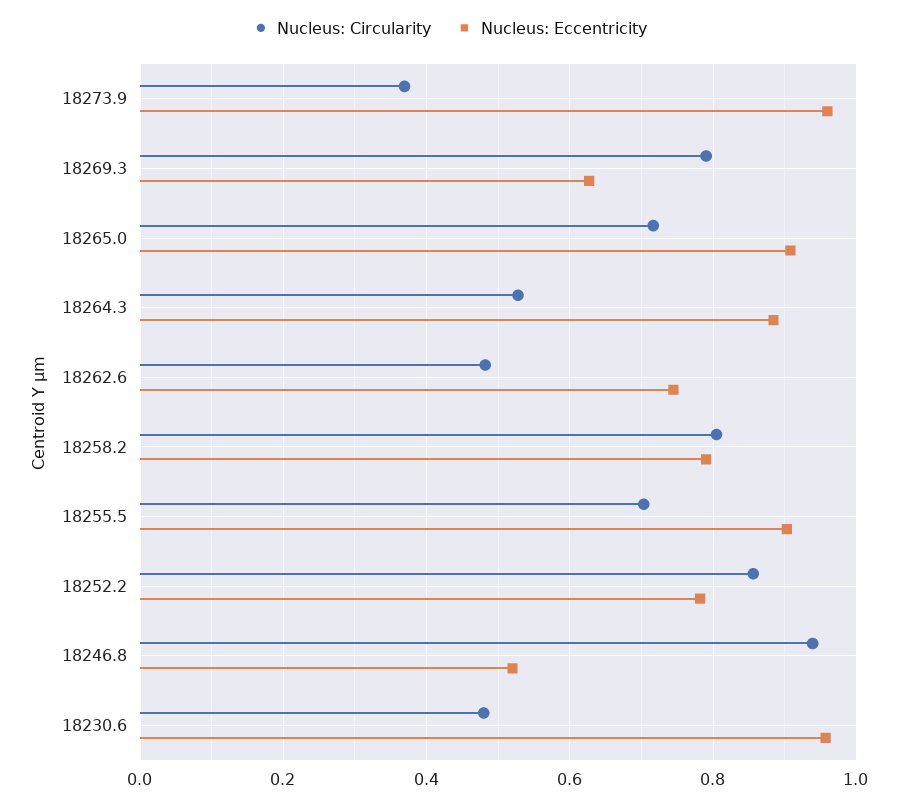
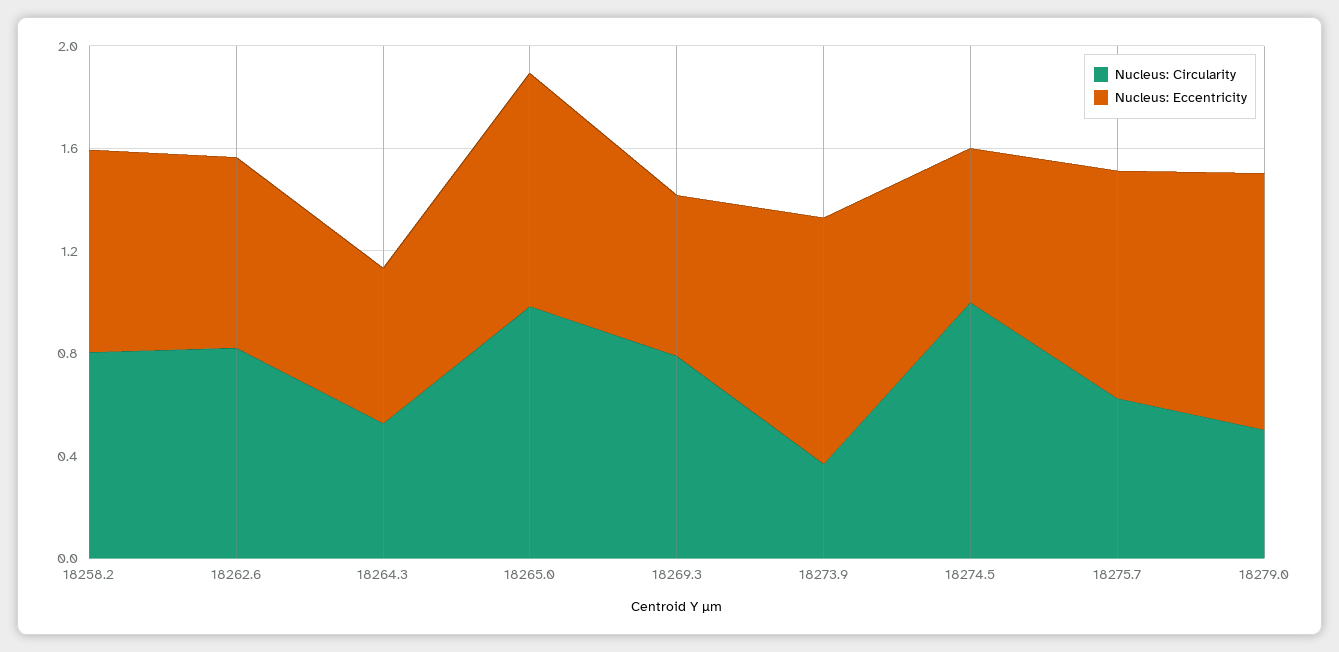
Nucleus: Circularity, 18265.0: 0.72 -> 1
Nucleus: Eccentricity, 18264.3: 0.88 -> 0.6
Nucleus: Circularity, 18262.6: 0.48 -> 0.8
Nucleus: Circularity, 18255.5: 0.7 -> none
Nucleus: Eccentricity, 18255.5: 0.9 -> none
Nucleus: Circularity, 18252.2: 0.86 -> none
Nucleus: Eccentricity, 18252.2: 0.78 -> none
Nucleus: Circularity, 18246.8: 0.94 -> none
Nucleus: Eccentricity, 18246.8: 0.52 -> none
Nucleus: Circularity, 18230.6: 0.48 -> none
Nucleus: Eccentricity, 18230.6: 0.96 -> none
Nucleus: Circularity, 18274.5: none -> 1
Nucleus: Eccentricity, 18274.5: none -> 0.6
Nucleus: Circularity, 18275.7: none -> 0.6
Nucleus: Eccentricity, 18275.7: none -> 0.9
Nucleus: Circularity, 18279.0: none -> 0.5
Nucleus: Eccentricity, 18279.0: none -> 1

